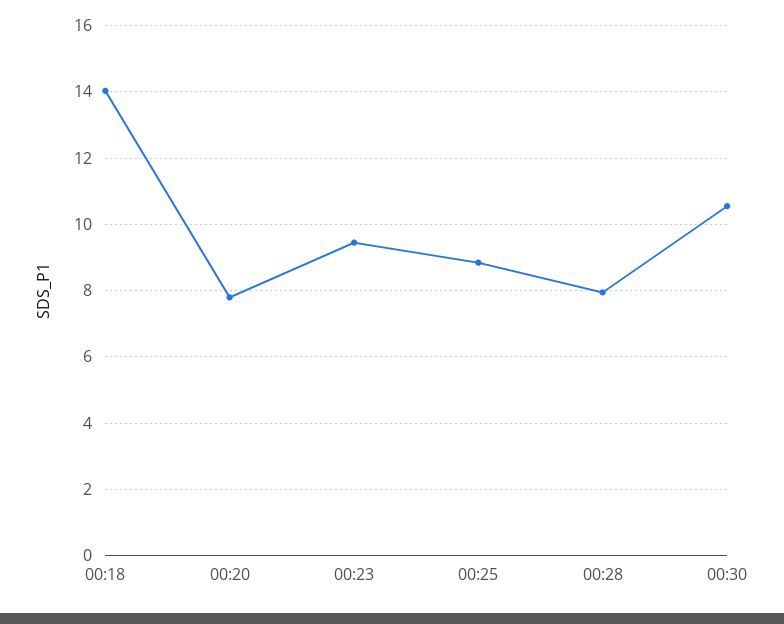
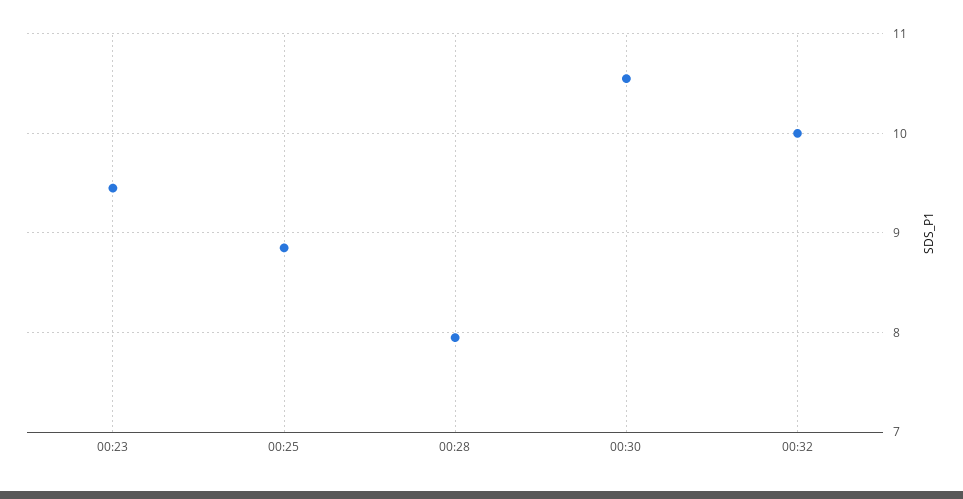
00:18: 14 -> none
00:20: 7.8 -> none
00:32: none -> 10

